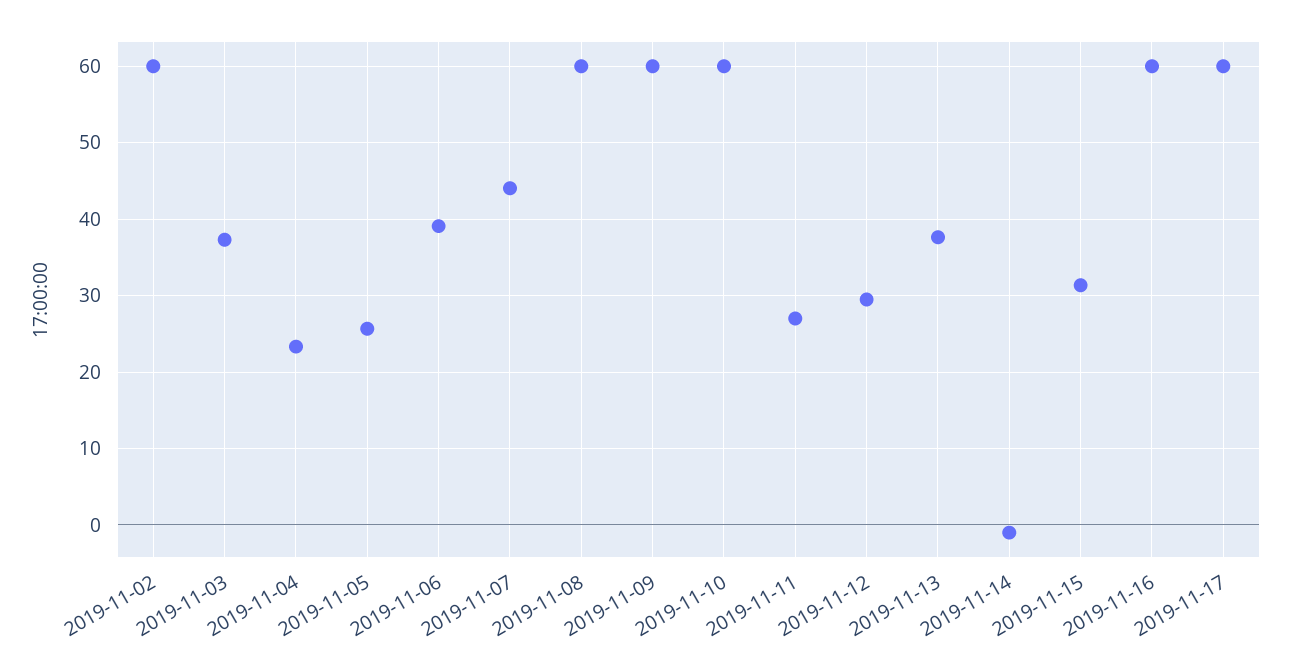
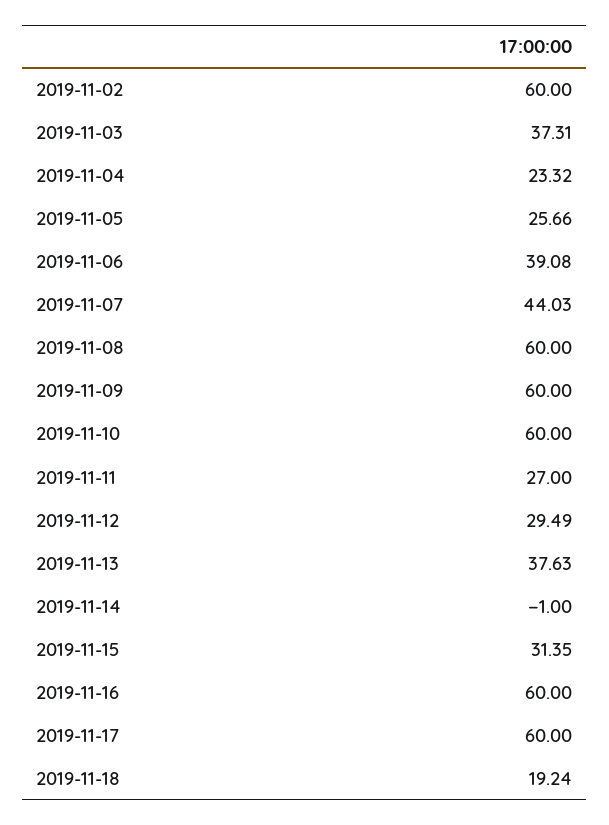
2019-11-18: none -> 19.24

